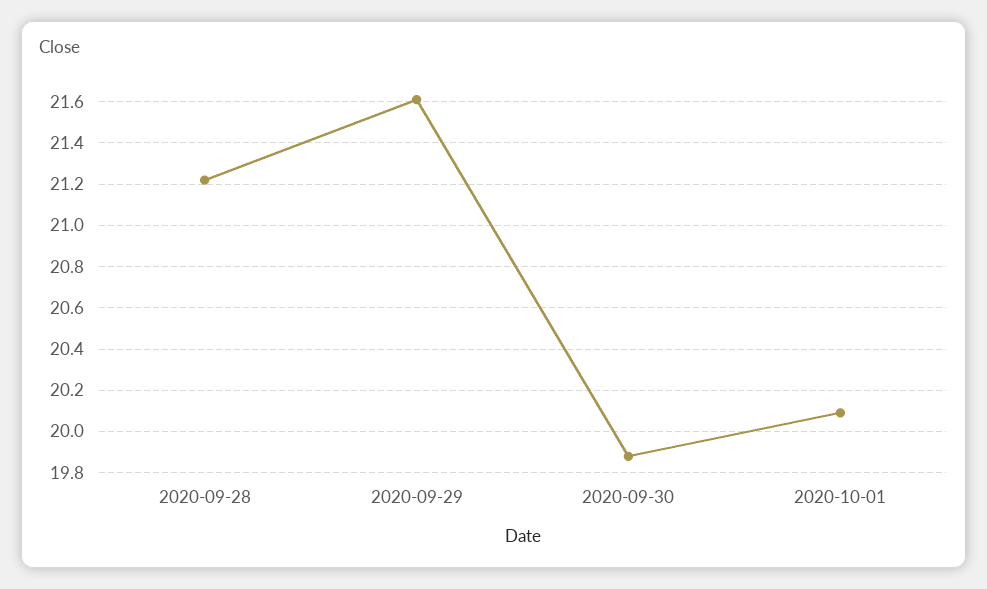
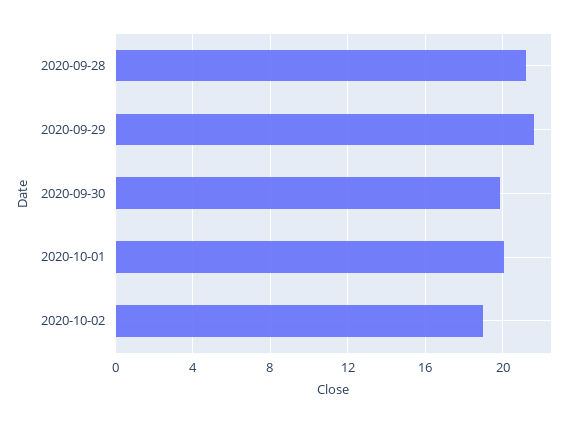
2020-10-02: none -> 19

